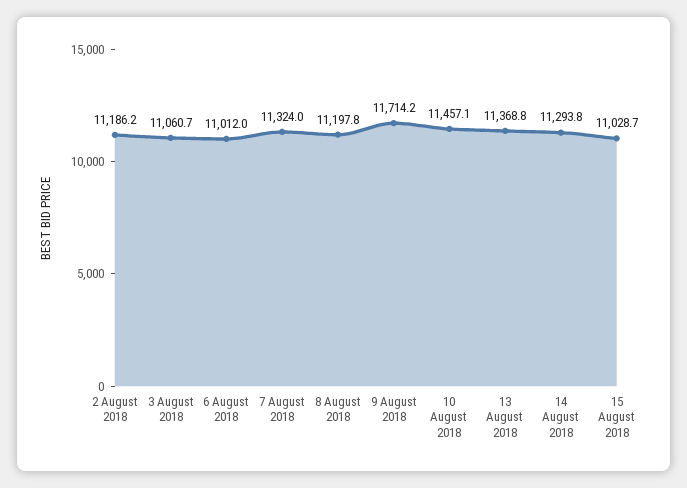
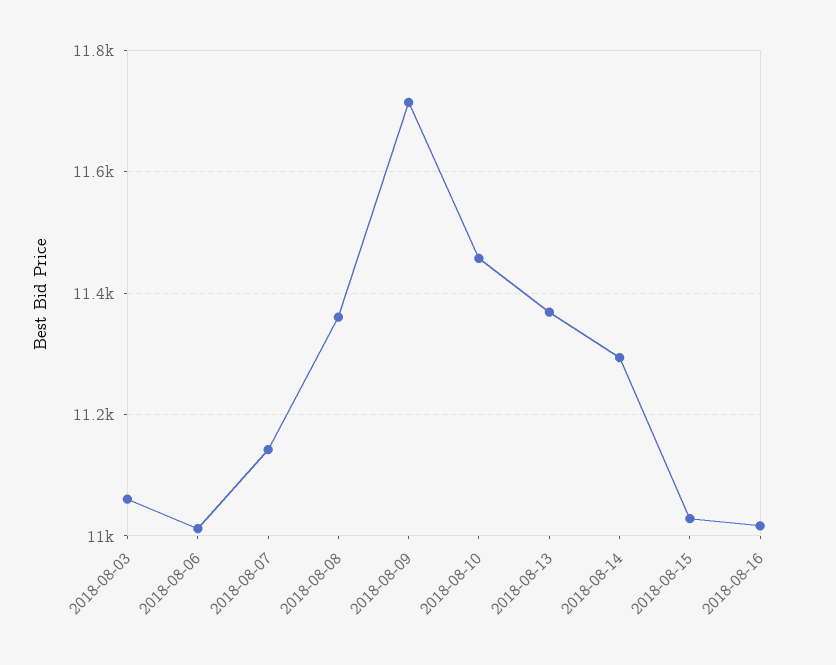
2 August 2018: 11186.2 -> none
7 August 2018: 11324 -> 11140
8 August 2018: 11197.8 -> 11360
2018-08-16: none -> 11020

